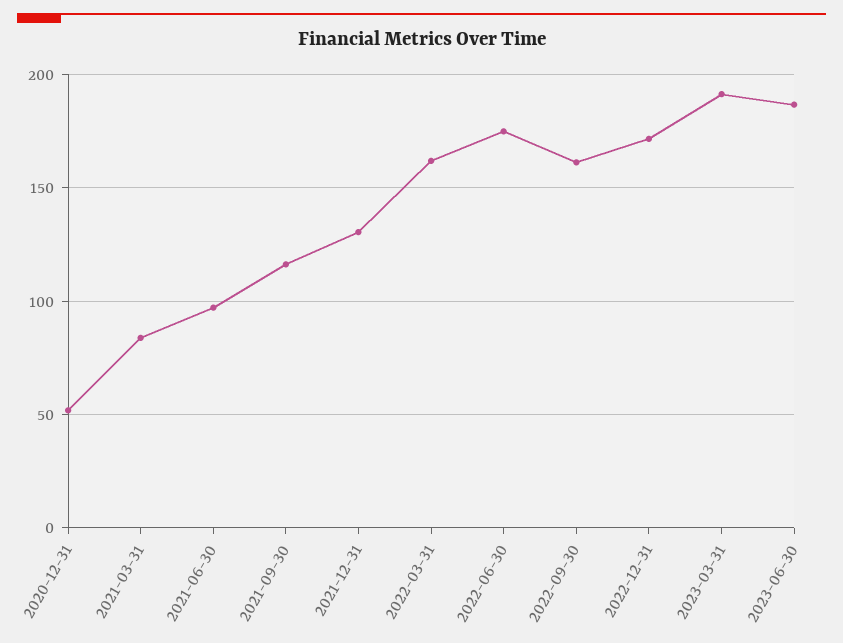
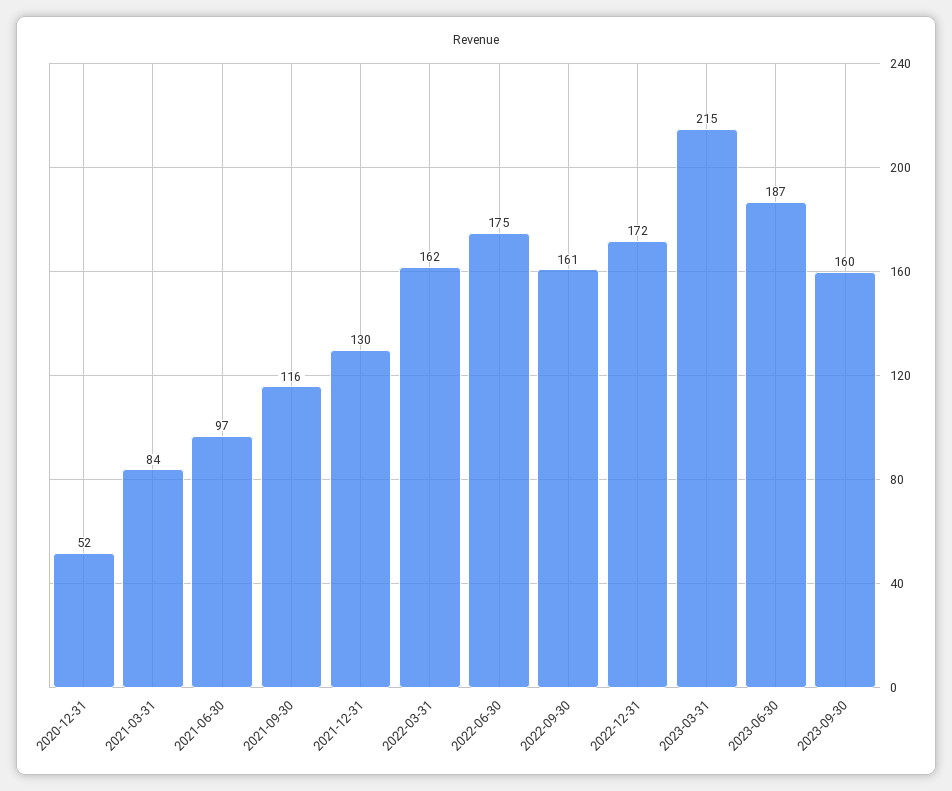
2023-03-31: 190 -> 215
2023-09-30: none -> 160

